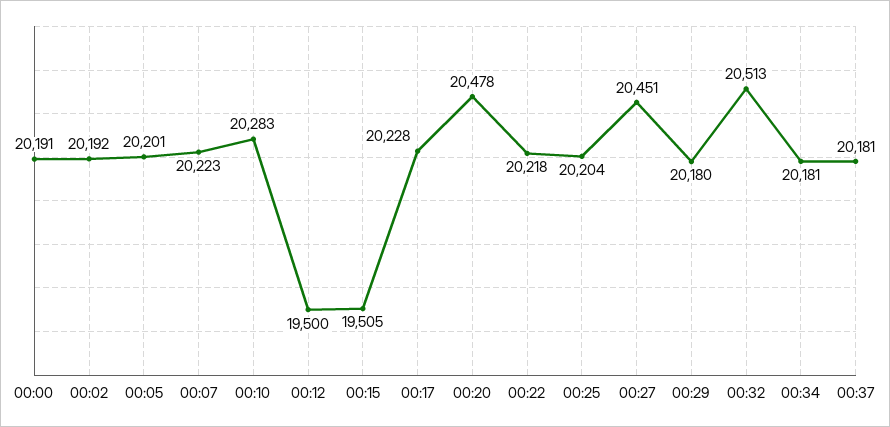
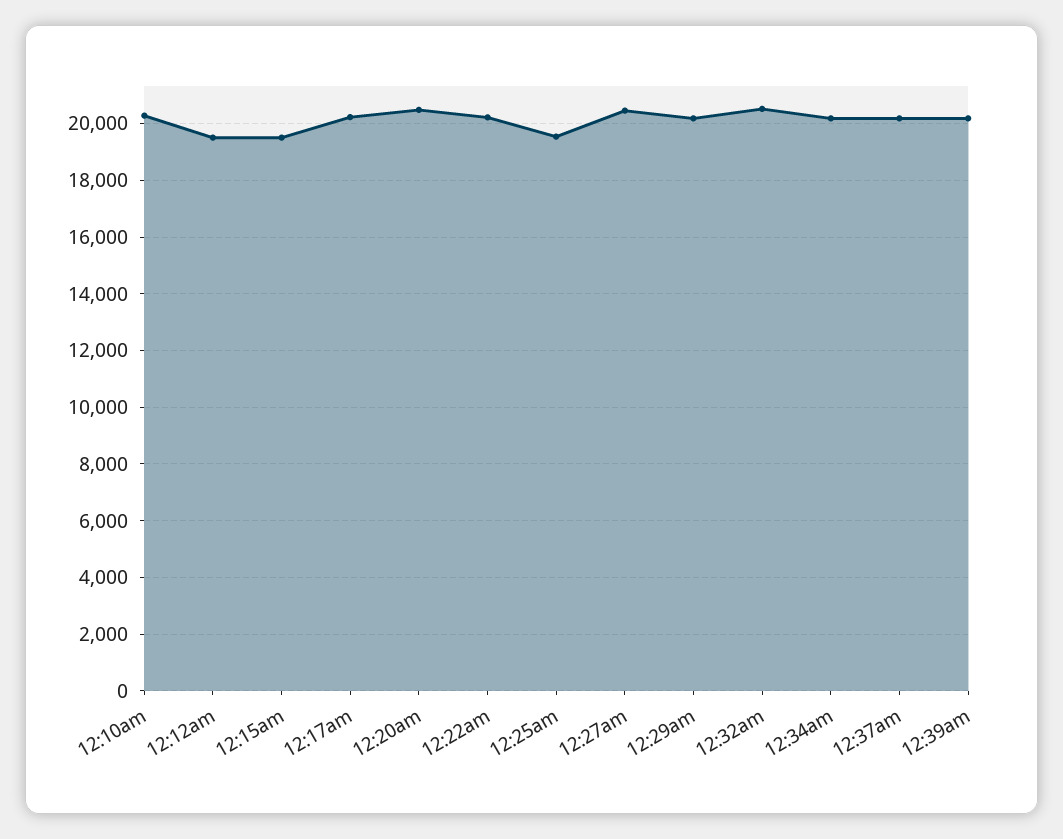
00:00: 20191 -> none
00:02: 20192 -> none
00:05: 20201 -> none
00:07: 20223 -> none
00:25: 20204 -> 19500
12:39am: none -> 20250

